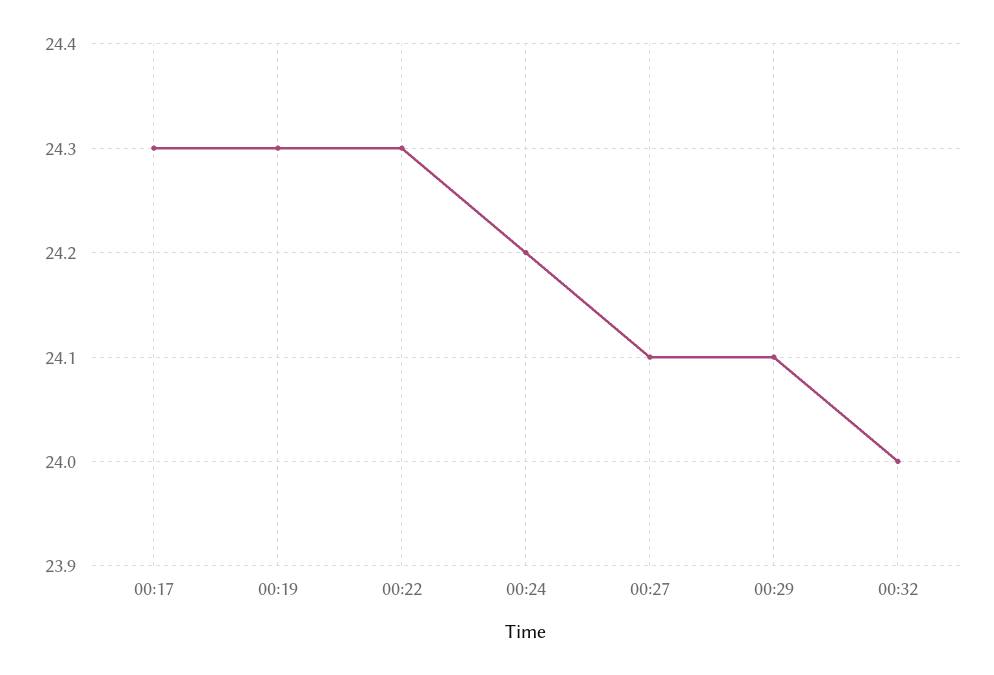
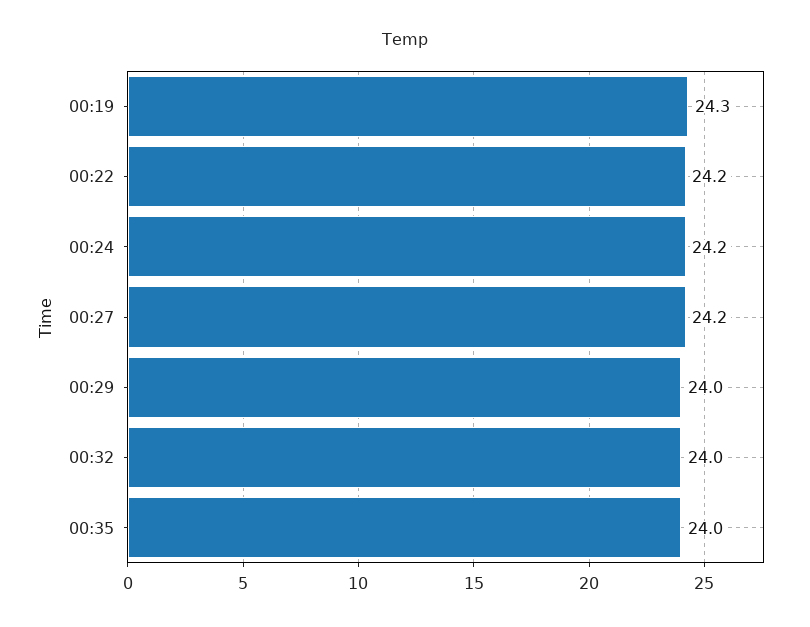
00:17: 24.3 -> none
00:22: 24.3 -> 24.2
00:27: 24.1 -> 24.2
00:29: 24.1 -> 24
00:35: none -> 24

